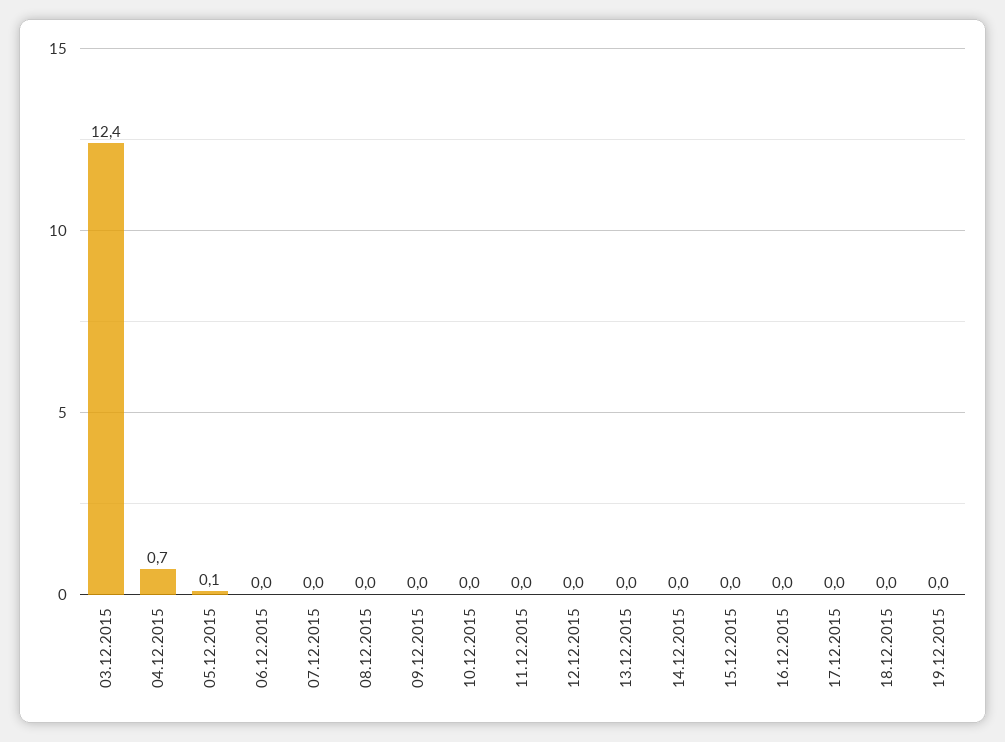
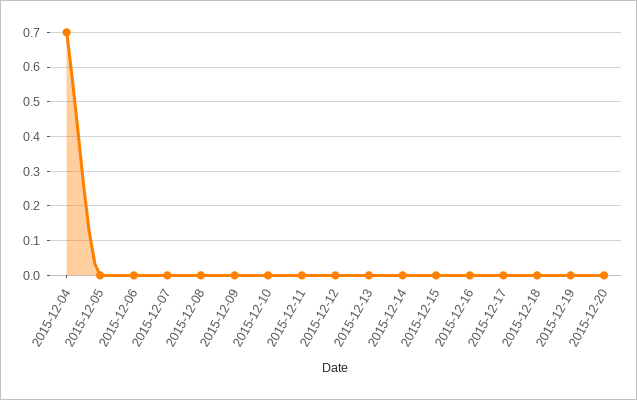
03.12.2015: 12.4 -> none
05.12.2015: 0.1 -> 0
2015-12-20: none -> 0

